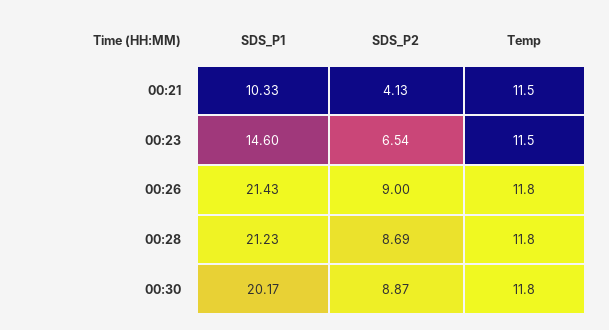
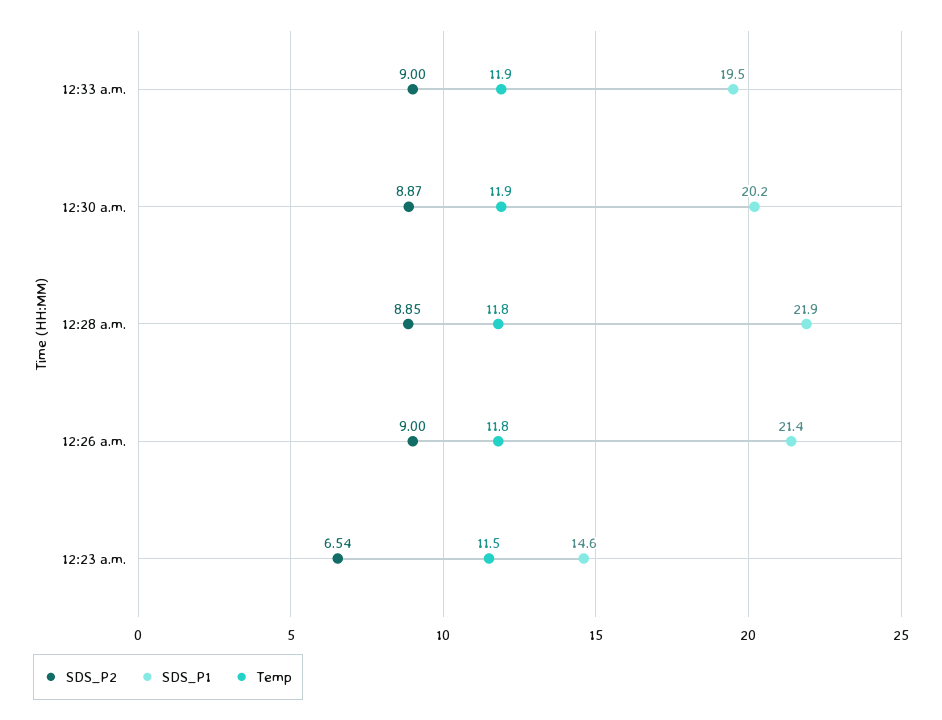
SDS_P1, 00:21: 10.33 -> none
SDS_P2, 00:21: 4.13 -> none
Temp, 00:21: 11.5 -> none
SDS_P1, 00:28: 21.23 -> 21.9
SDS_P2, 00:28: 8.69 -> 8.85
Temp, 00:30: 11.8 -> 11.9
SDS_P2, 12:33 a.m.: none -> 9
SDS_P1, 12:33 a.m.: none -> 19.5
Temp, 12:33 a.m.: none -> 11.9

